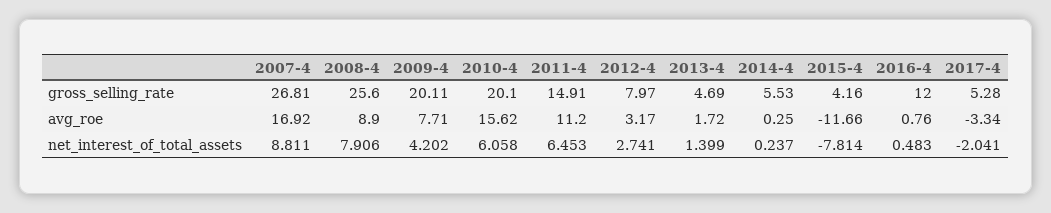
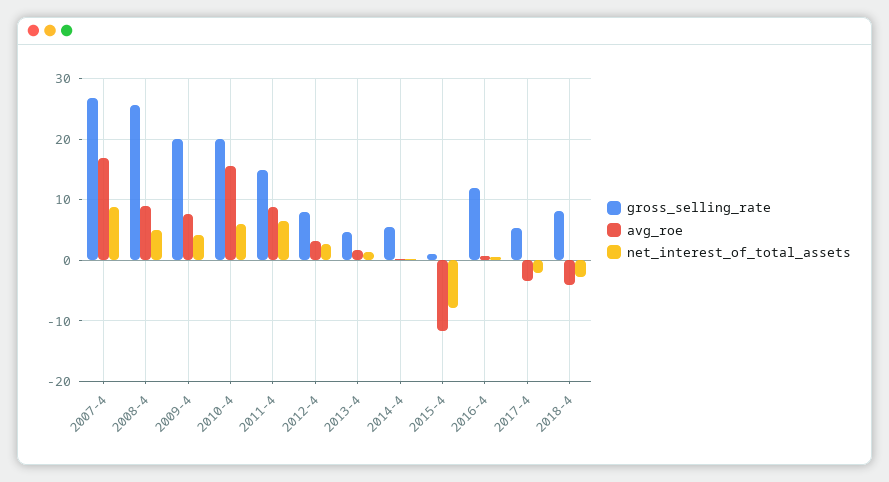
gross_selling_rate, 2015-4: 4.16 -> 1
avg_roe, 2011-4: 11.2 -> 9
net_interest_of_total_assets, 2008-4: 7.906 -> 5
gross_selling_rate, 2018-4: none -> 8
avg_roe, 2018-4: none -> -4
net_interest_of_total_assets, 2018-4: none -> -3

